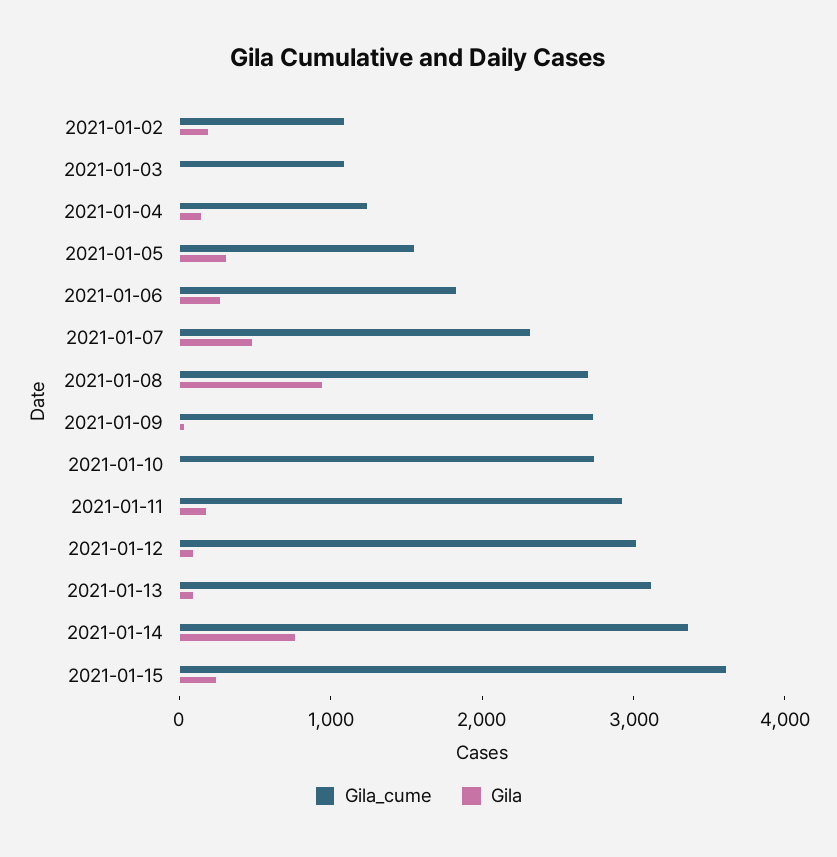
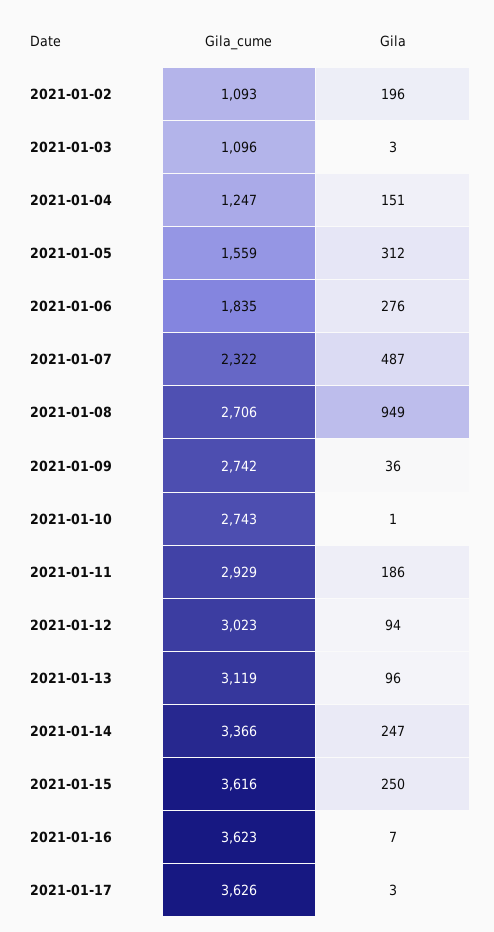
Gila, 2021-01-14: 800 -> 247
Gila_cume, 2021-01-16: none -> 3623
Gila, 2021-01-16: none -> 7
Gila_cume, 2021-01-17: none -> 3626
Gila, 2021-01-17: none -> 3

